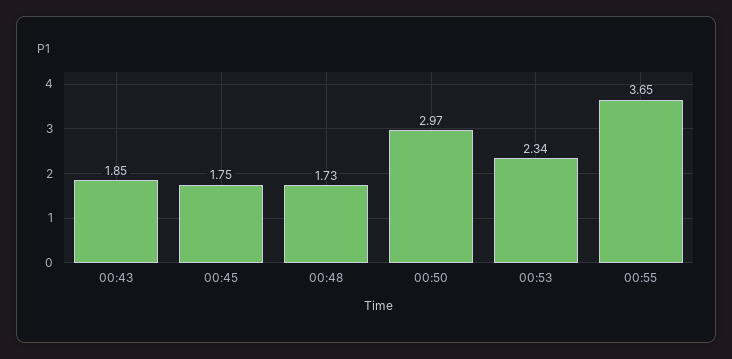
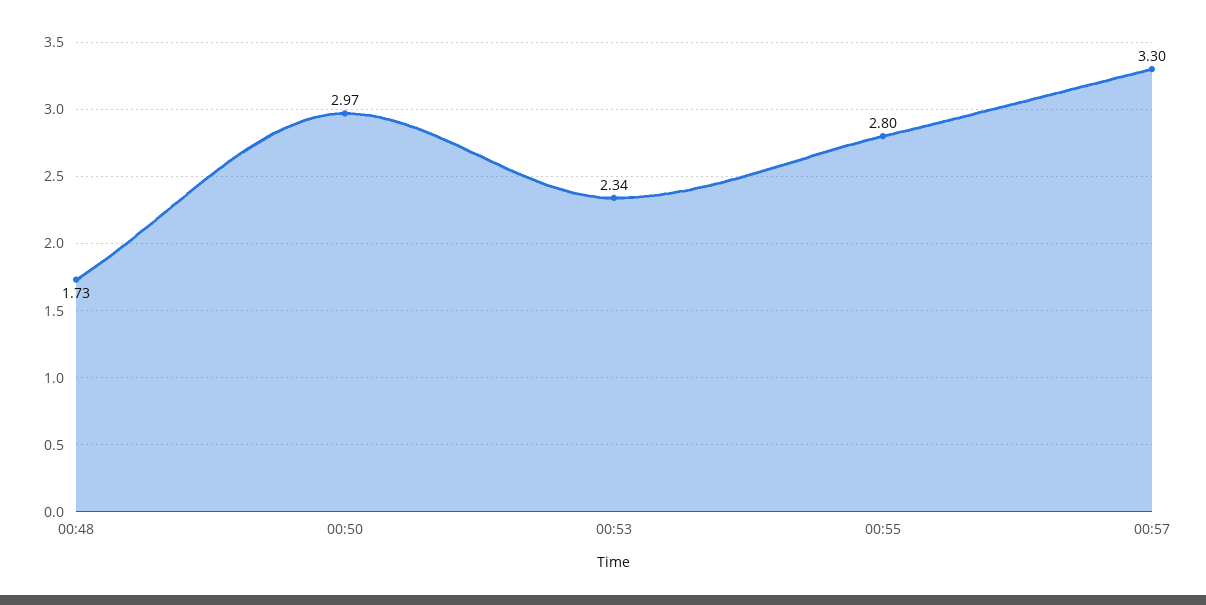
00:43: 1.85 -> none
00:45: 1.75 -> none
00:55: 3.65 -> 2.8
00:57: none -> 3.3

